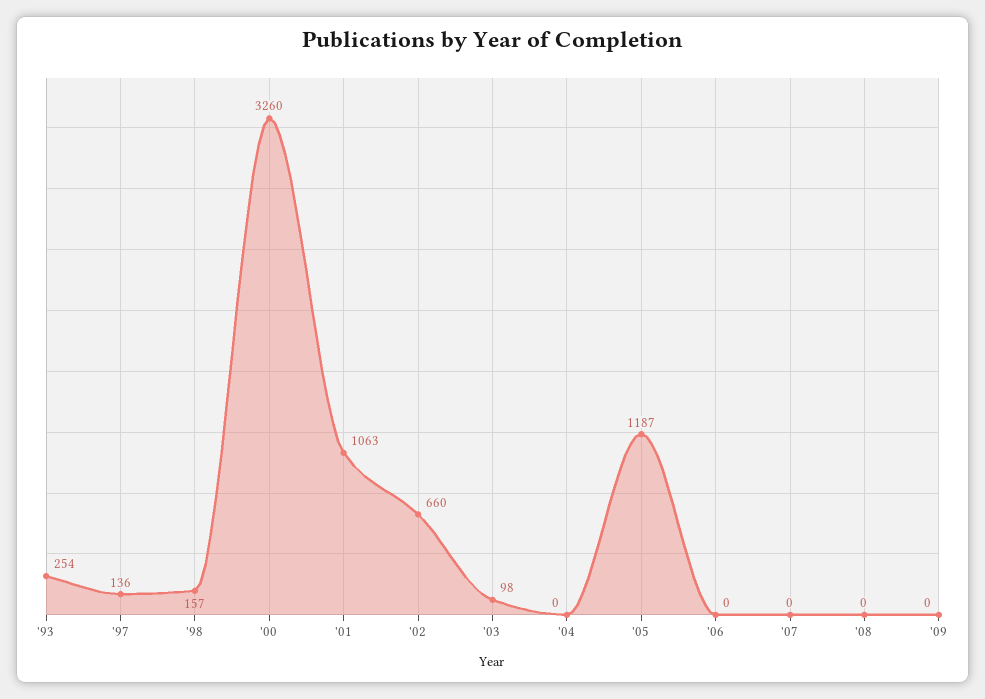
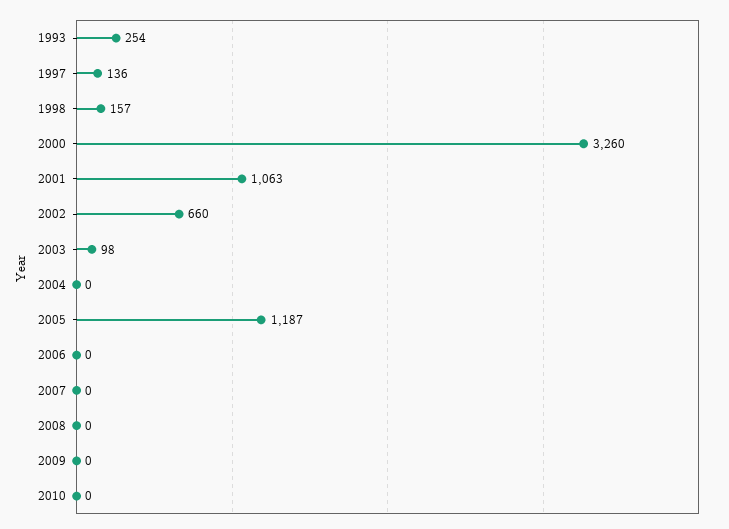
2010: none -> 0

